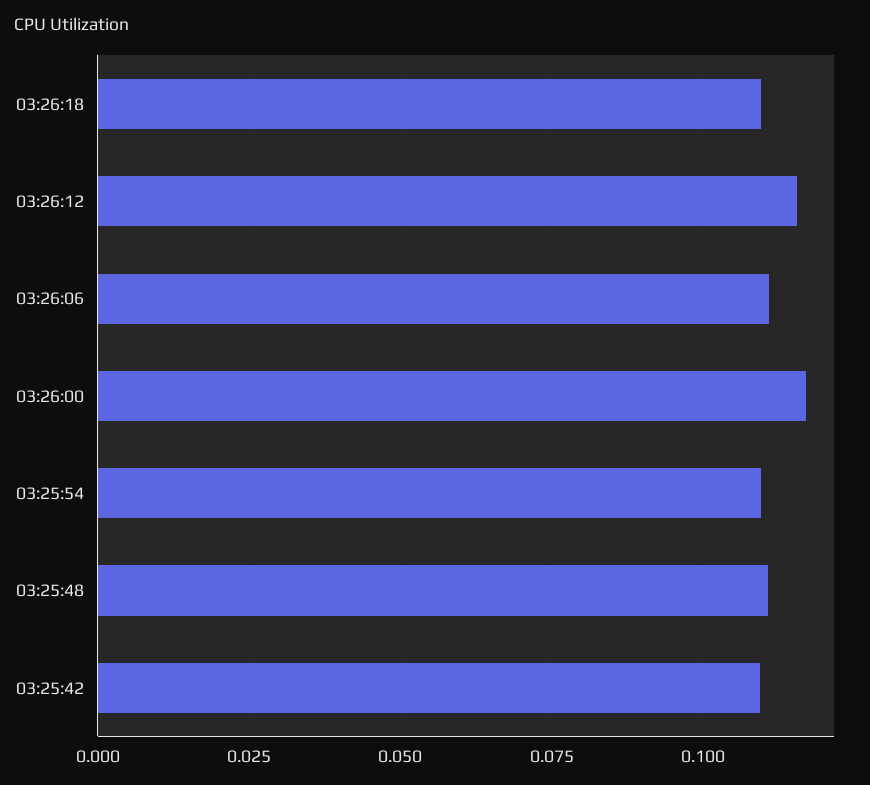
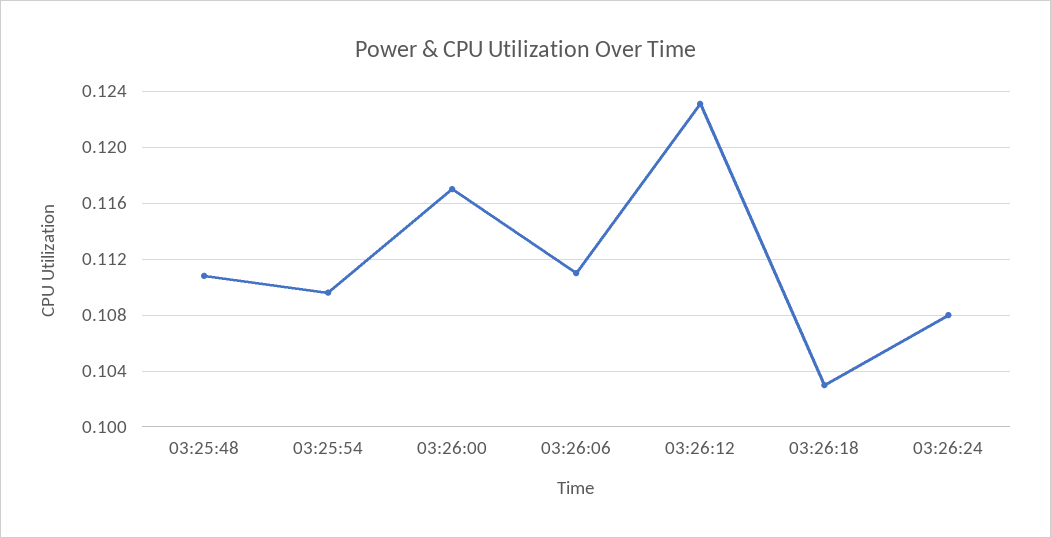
03:26:18: 0.11 -> 0.103
03:26:12: 0.115 -> 0.123
03:25:42: 0.11 -> none
03:26:24: none -> 0.108

